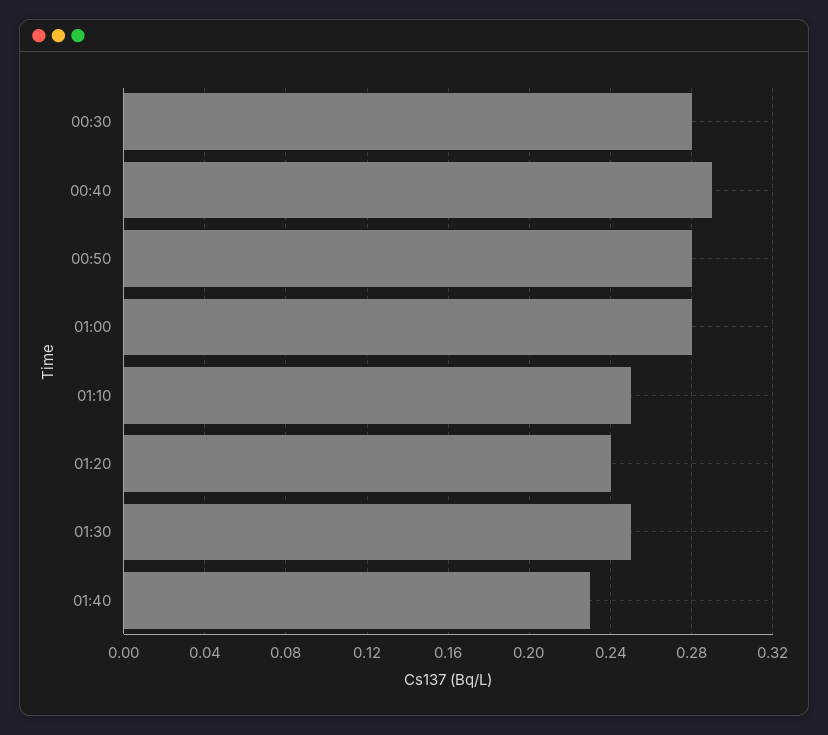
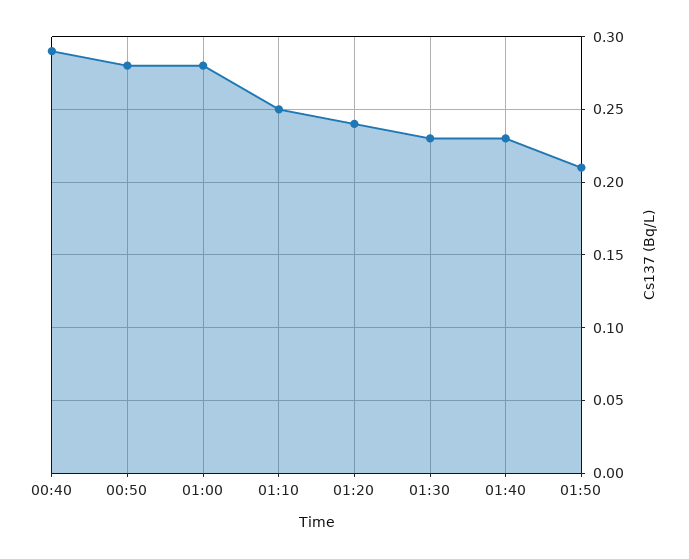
00:30: 0.28 -> none
01:30: 0.25 -> 0.23
01:50: none -> 0.21

